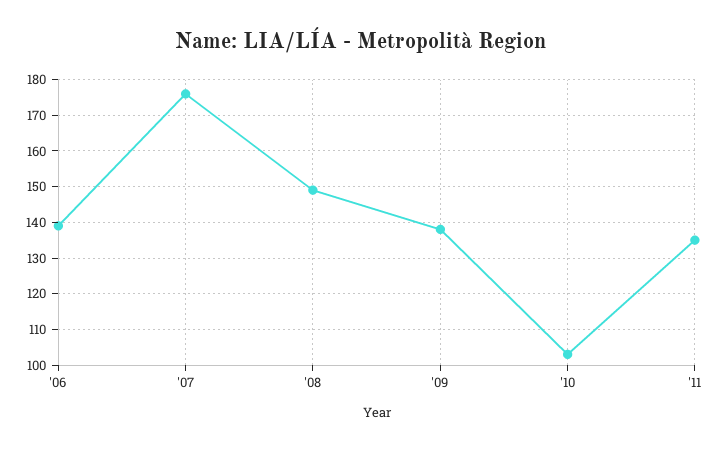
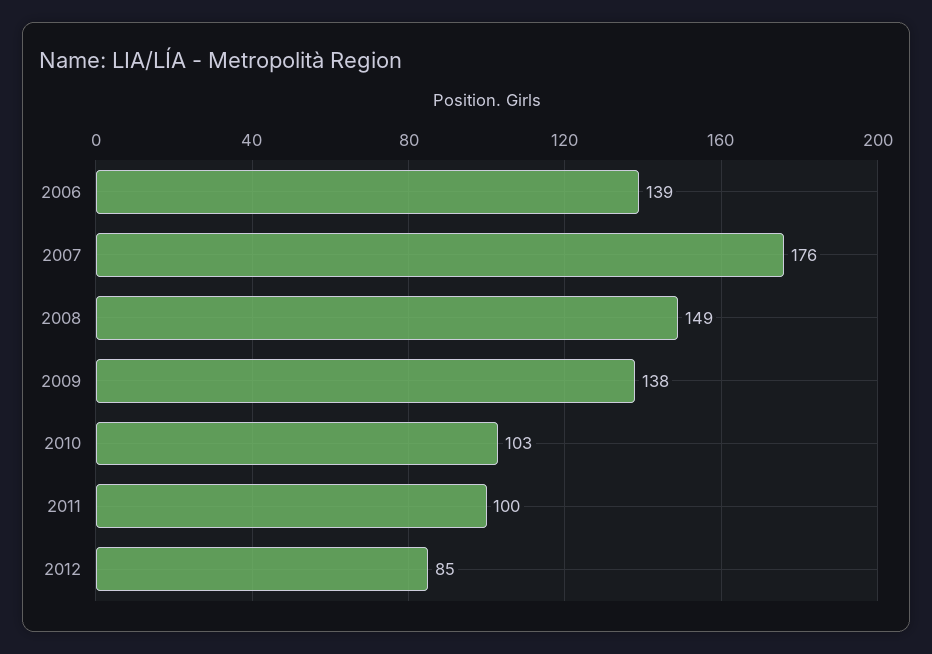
'11: 135 -> 100
2012: none -> 85

